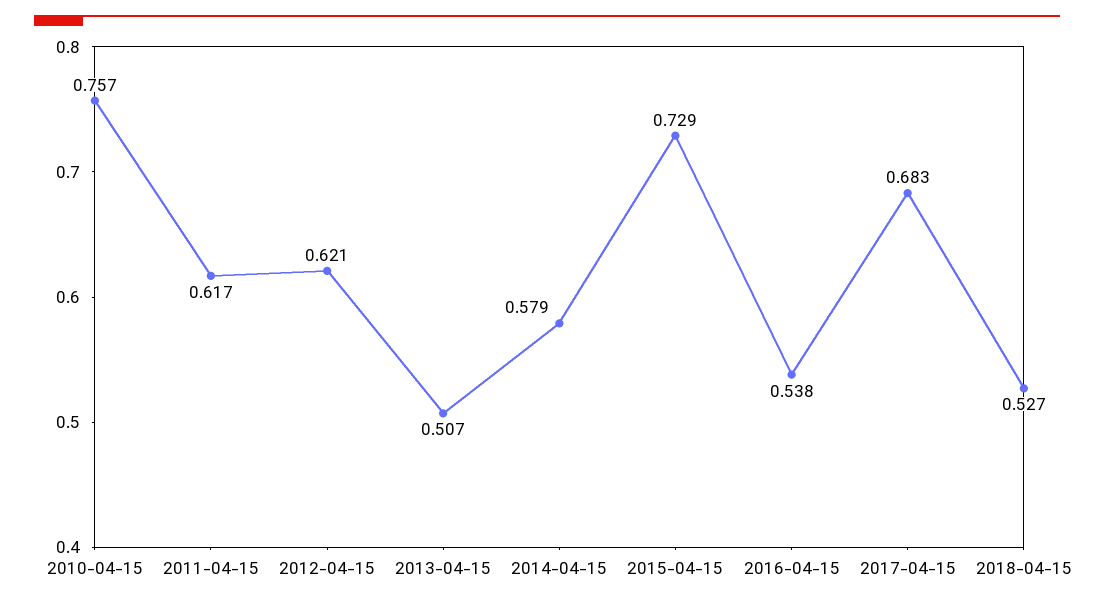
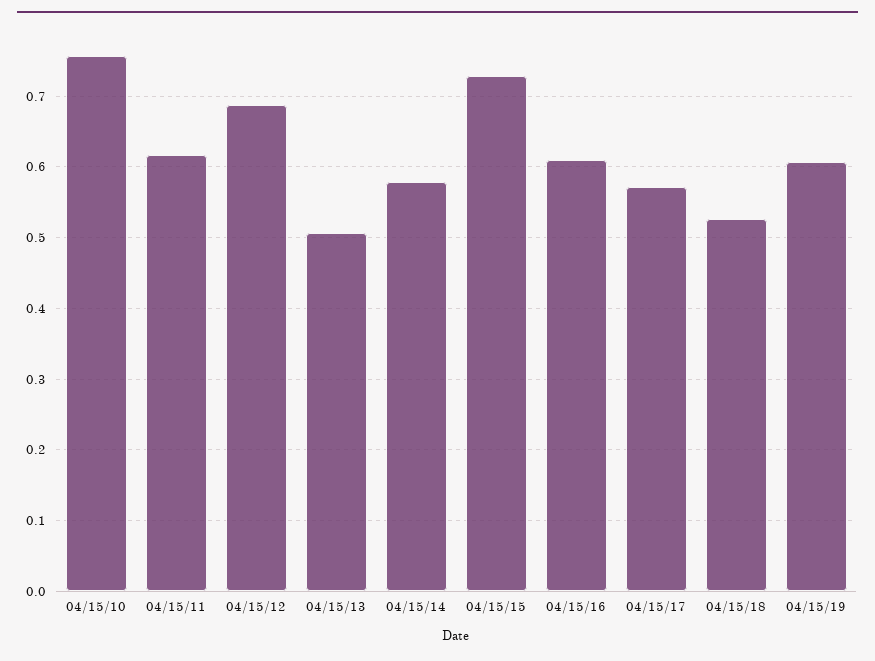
2012-04-15: 0.621 -> 0.69
2016-04-15: 0.538 -> 0.61
2017-04-15: 0.683 -> 0.57
04/15/19: none -> 0.61

